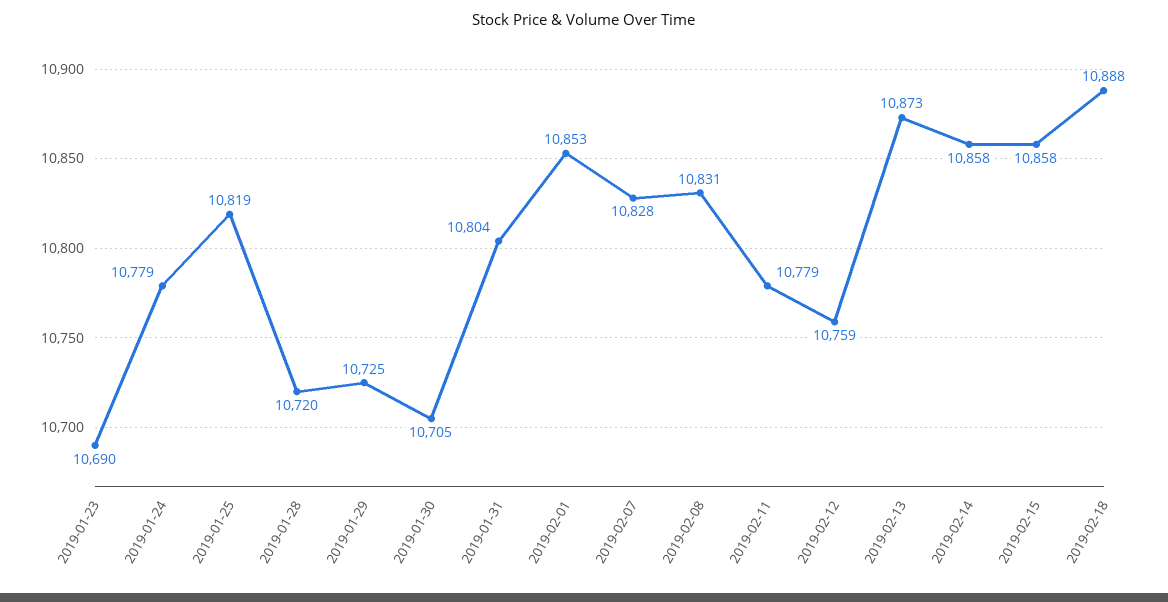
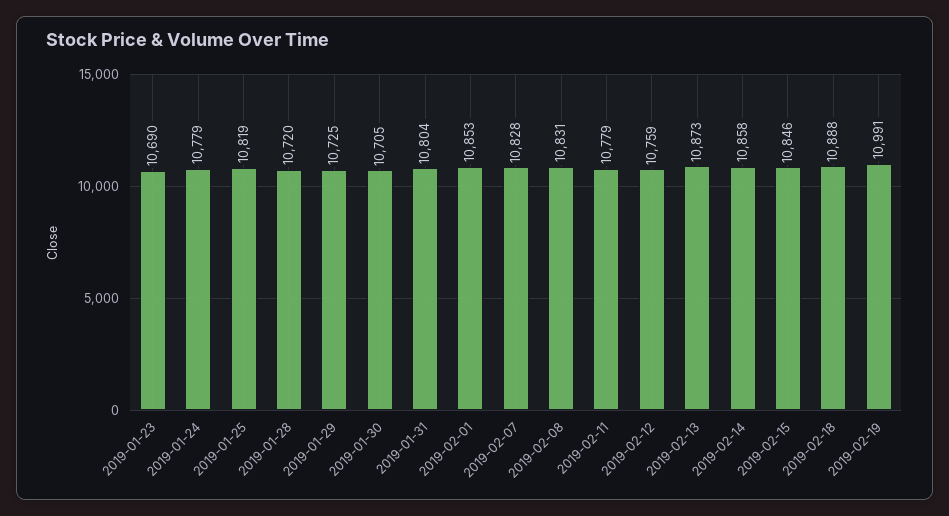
2019-02-15: 10858 -> 10846
2019-02-19: none -> 10991

